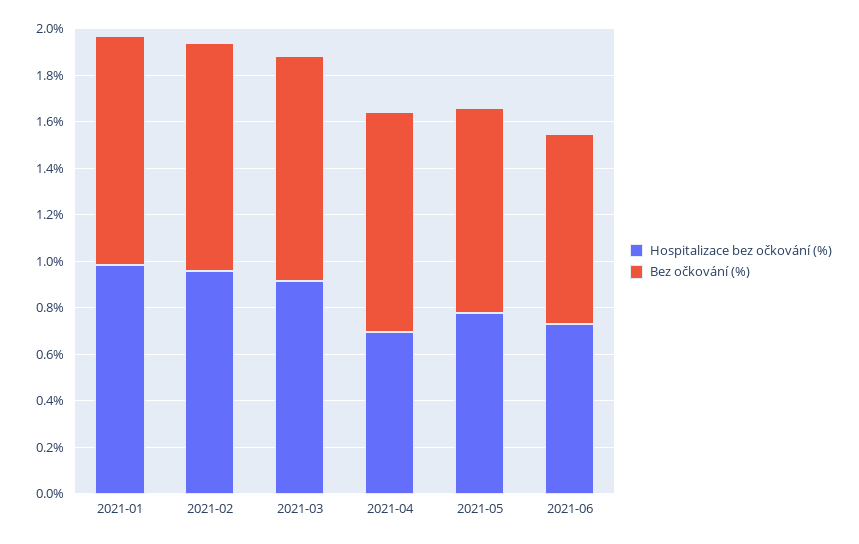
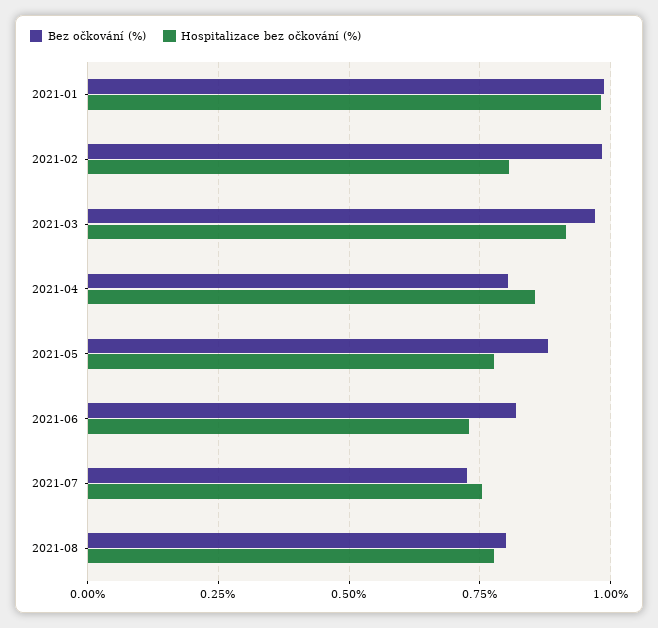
Hospitalizace bez očkování (%), 2021-02: 0.95 -> 0.8
Hospitalizace bez očkování (%), 2021-04: 0.7 -> 0.85
Bez očkování (%), 2021-04: 0.95 -> 0.8
Bez očkování (%), 2021-07: none -> 0.725
Hospitalizace bez očkování (%), 2021-07: none -> 0.75
Bez očkování (%), 2021-08: none -> 0.8
Hospitalizace bez očkování (%), 2021-08: none -> 0.775

